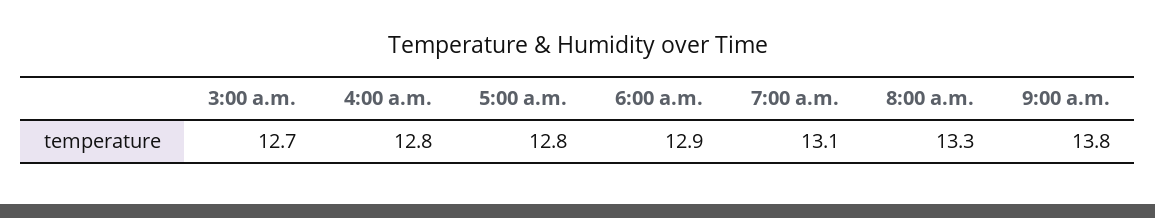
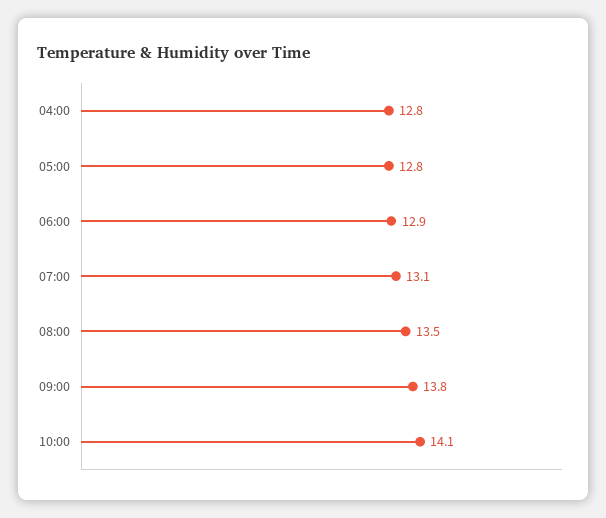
3:00 a.m.: 12.7 -> none
8:00 a.m.: 13.3 -> 13.5
10:00: none -> 14.1

